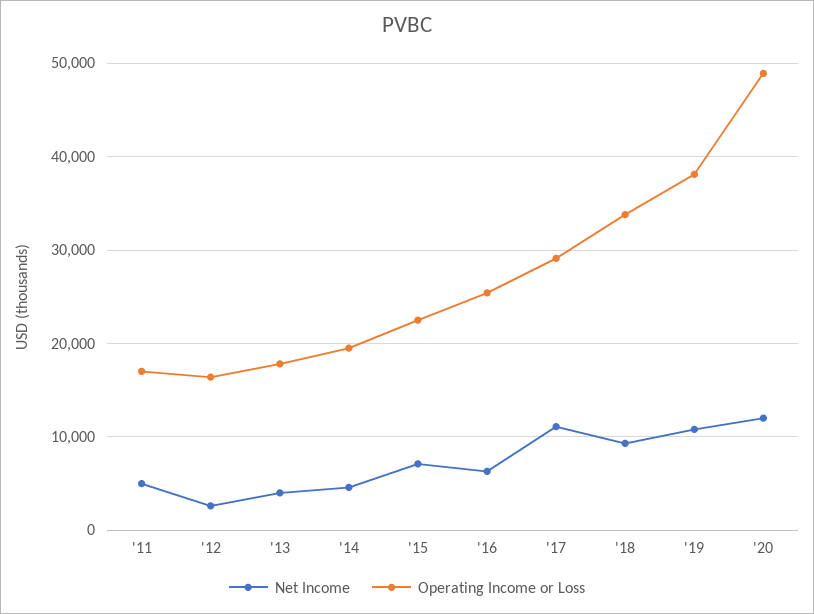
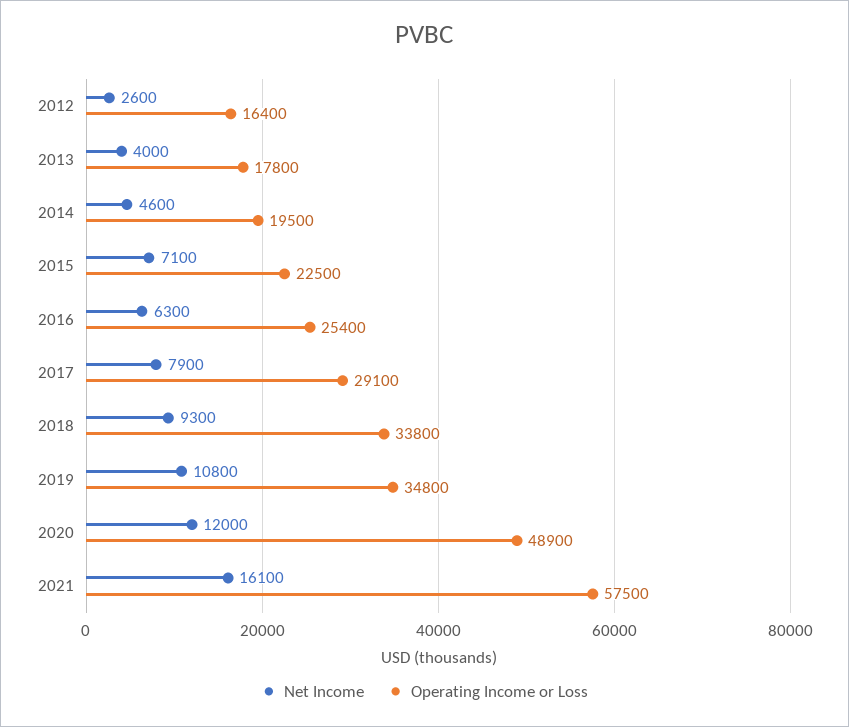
Net Income, '11: 5000 -> none
Operating Income or Loss, '11: 17000 -> none
Net Income, '17: 11000 -> 7900
Operating Income or Loss, '19: 38000 -> 34800
Net Income, 2021: none -> 16100
Operating Income or Loss, 2021: none -> 57500

